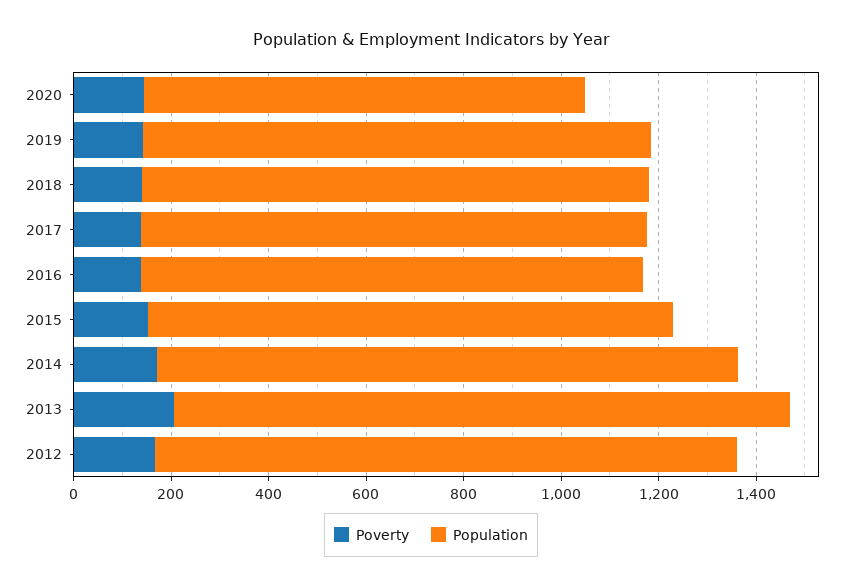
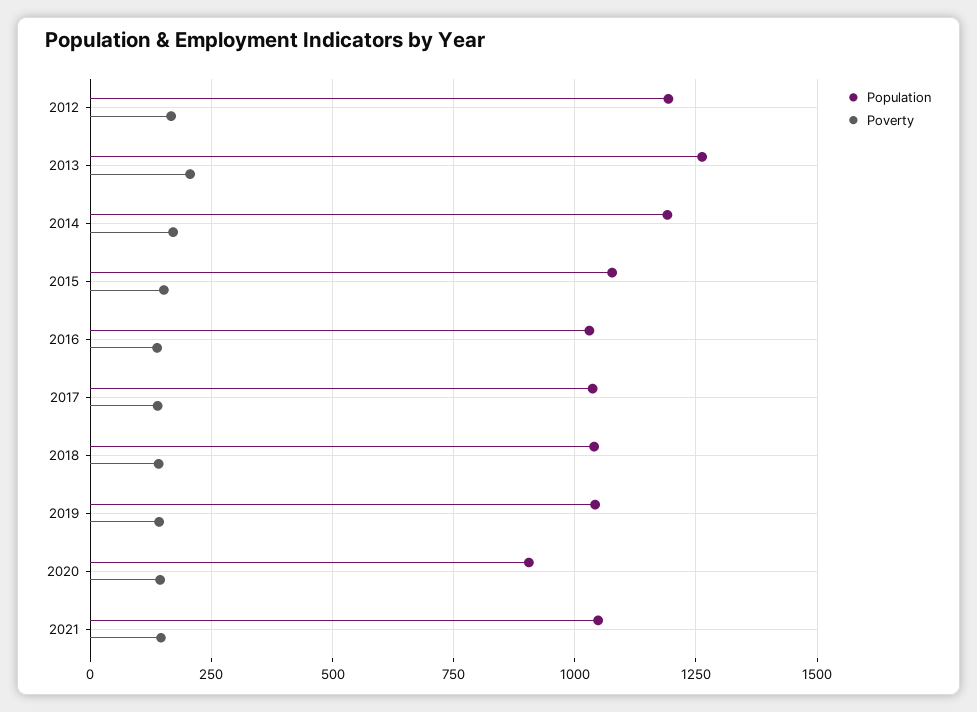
Population, 2021: none -> 1050
Poverty, 2021: none -> 150

